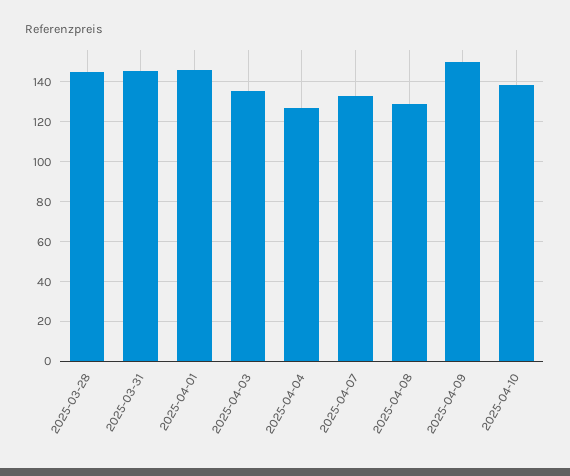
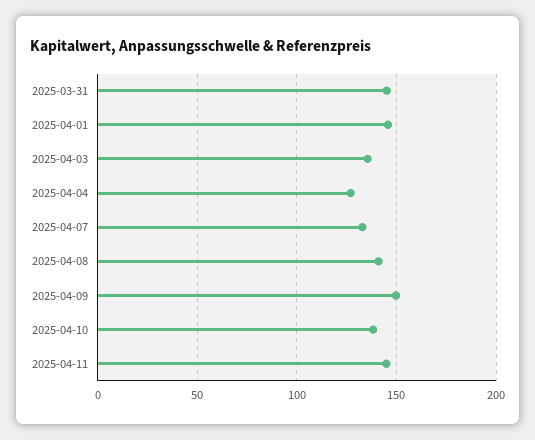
2025-03-28: 145 -> none
2025-04-08: 130 -> 140
2025-04-11: none -> 145

